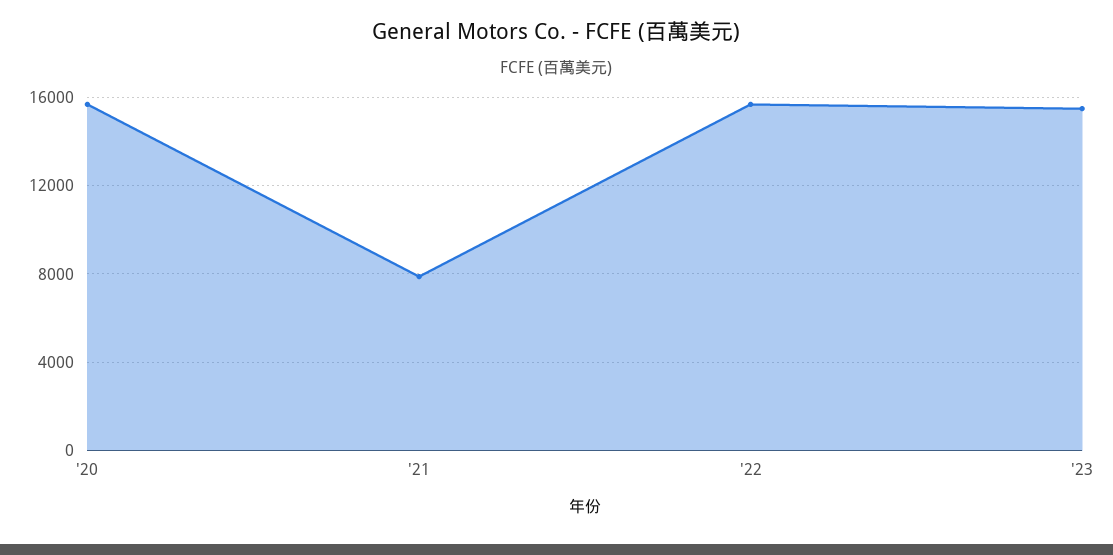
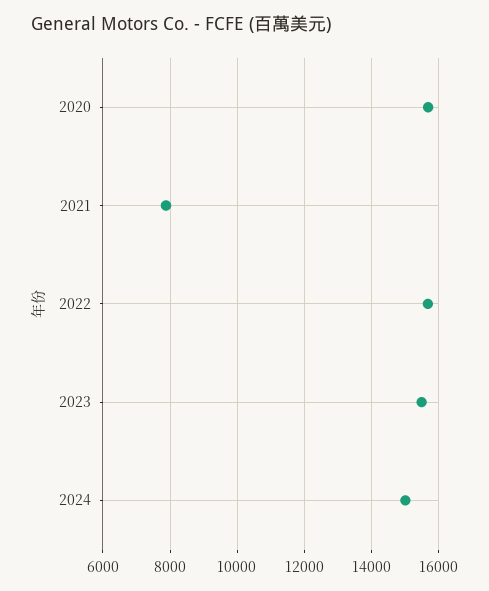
2024: none -> 15000

